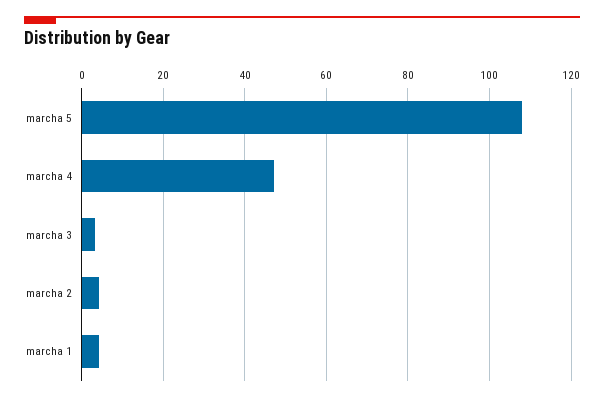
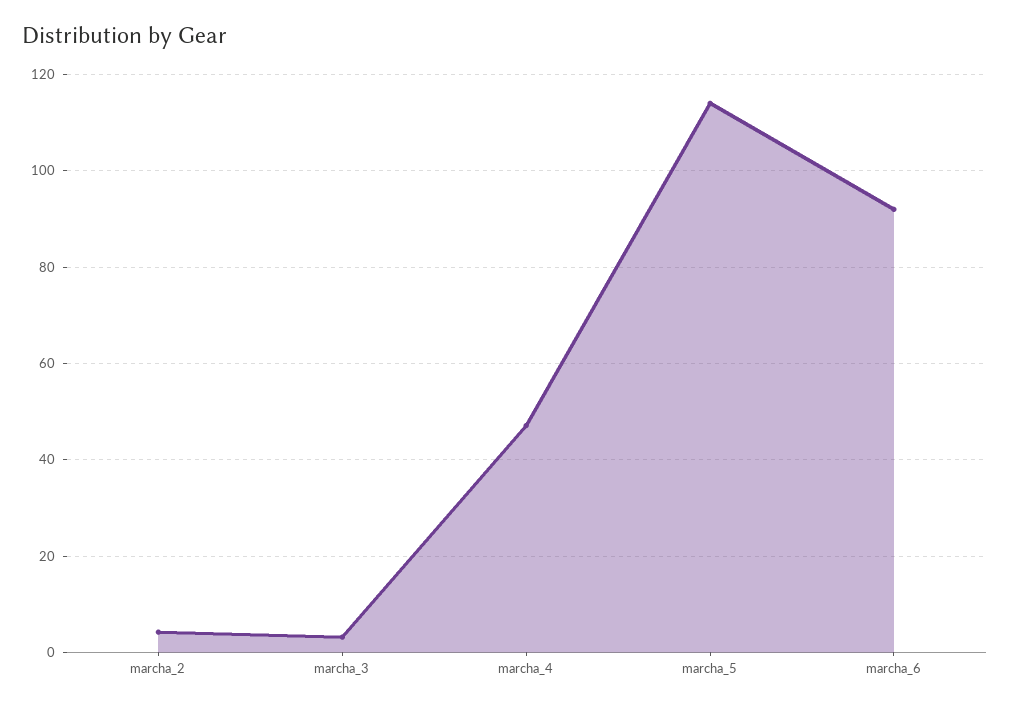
marcha 5: 108 -> 114
marcha 1: 4 -> none
marcha_6: none -> 92

